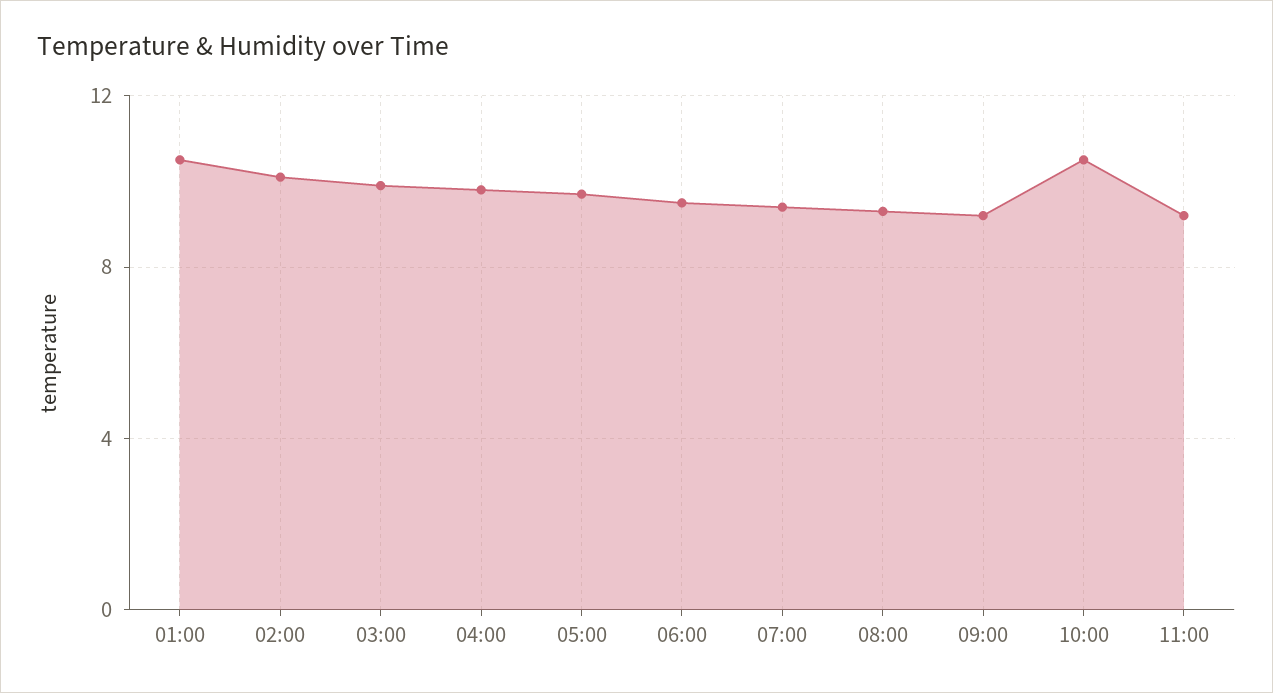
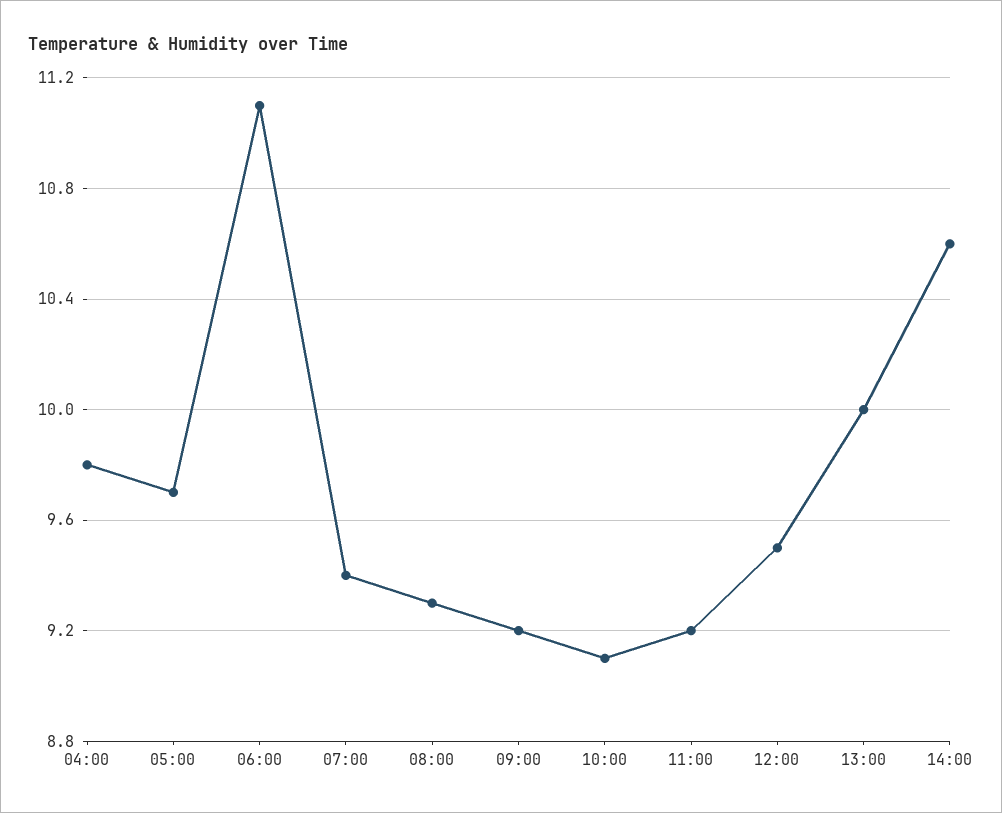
01:00: 10.5 -> none
02:00: 10 -> none
03:00: 10 -> none
06:00: 9.5 -> 11.1
10:00: 10.5 -> 9.1
12:00: none -> 9.5
13:00: none -> 10
14:00: none -> 10.6

